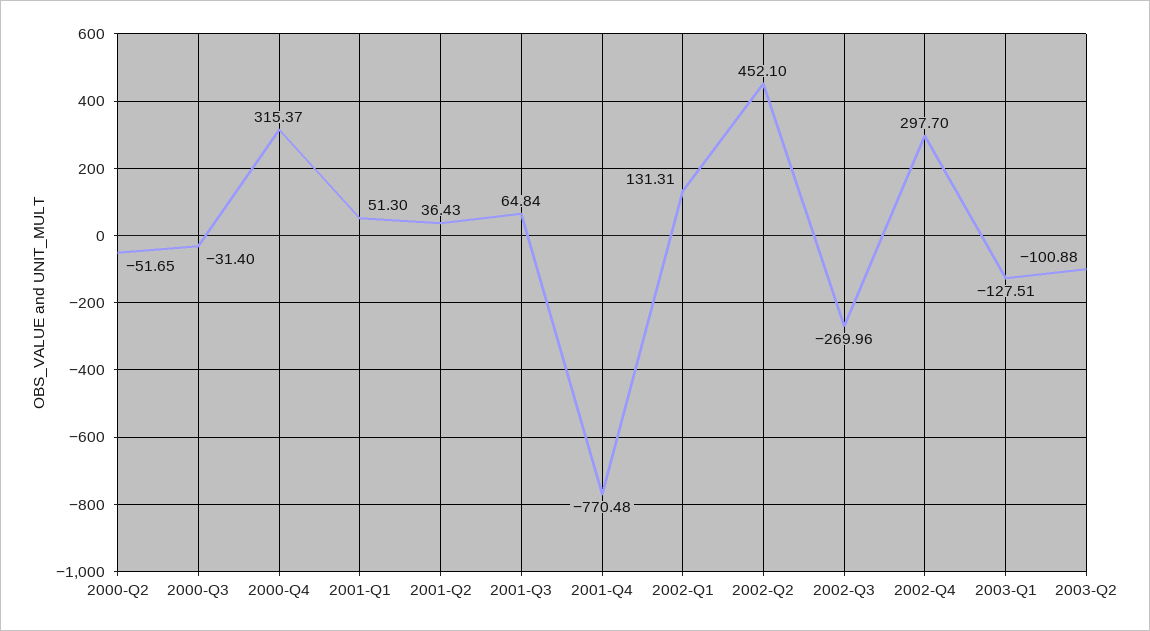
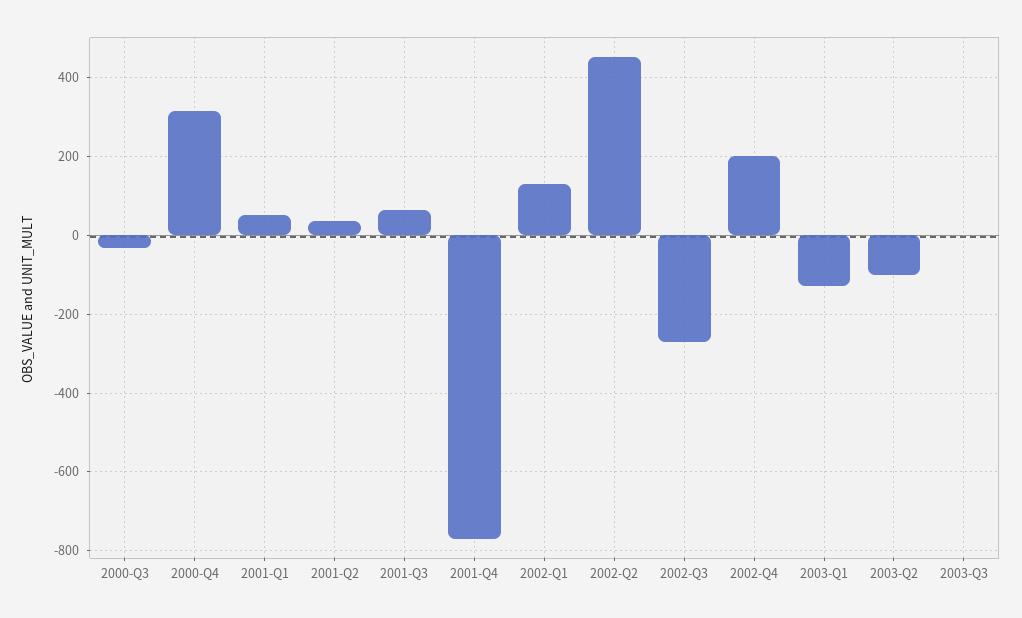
2000-Q2: -51.65 -> none
2002-Q4: 297.7 -> 200
2003-Q3: none -> 0

